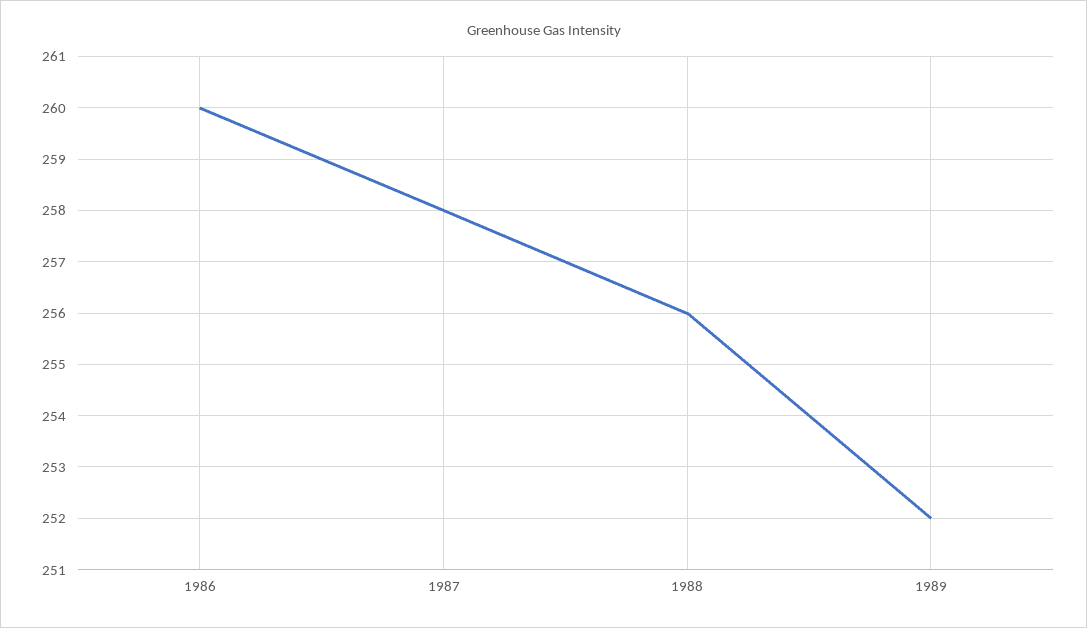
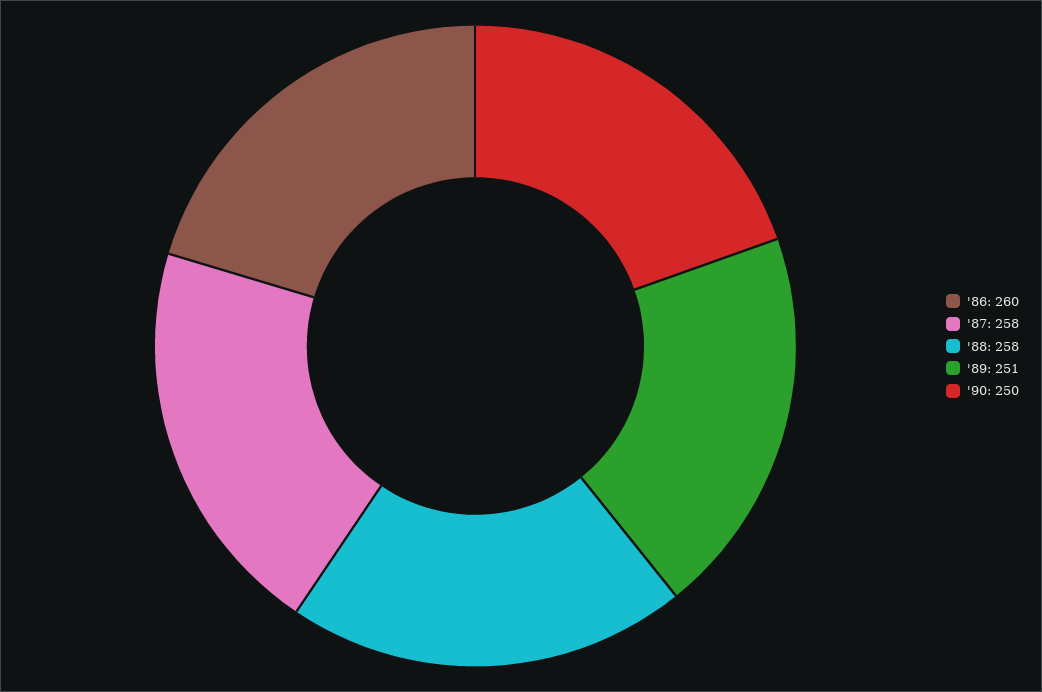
1988: 256 -> 258
1989: 252 -> 251
'90: none -> 250

